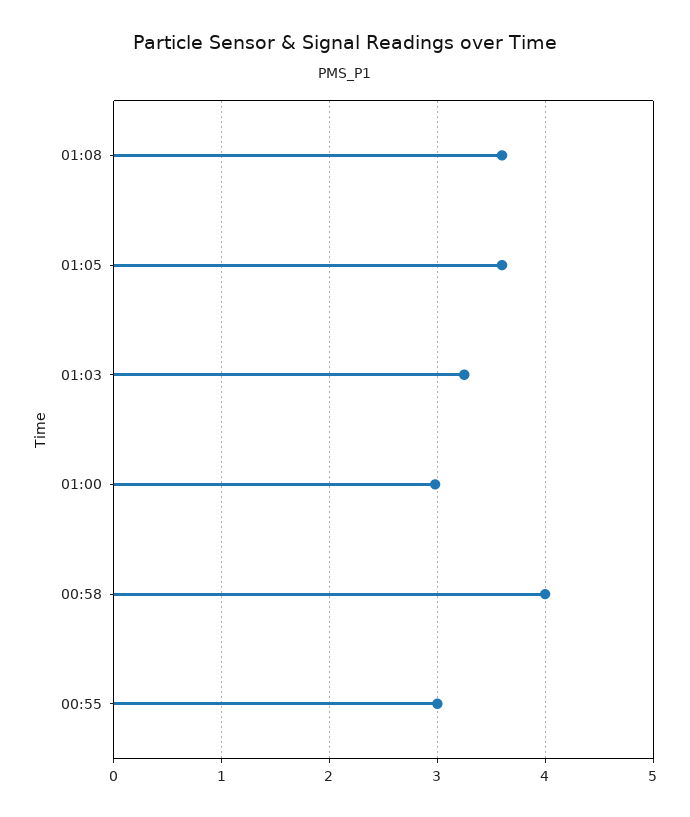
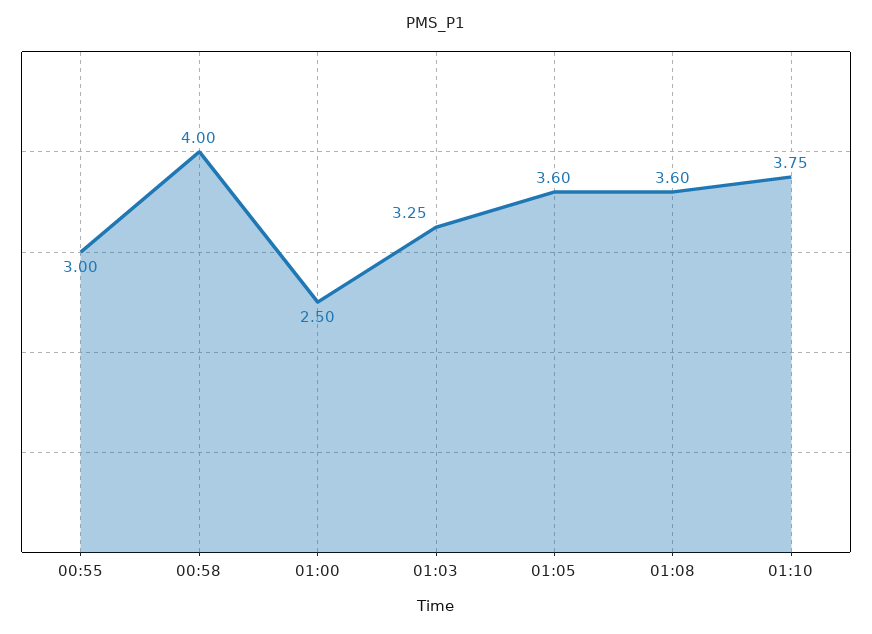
01:00: 3 -> 2.5
01:10: none -> 3.75

